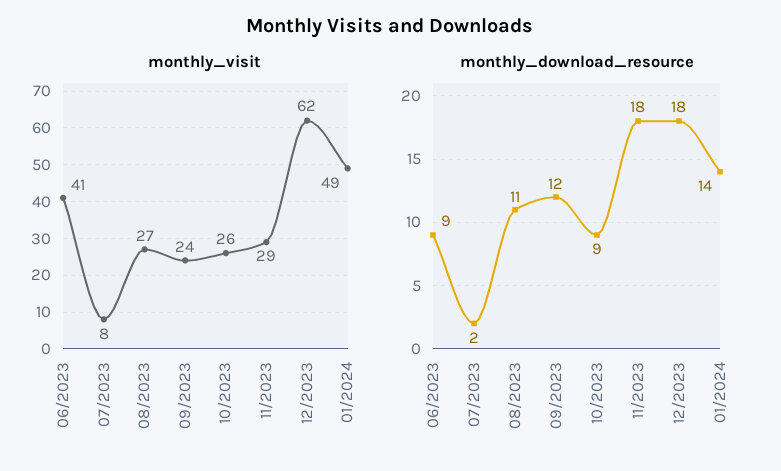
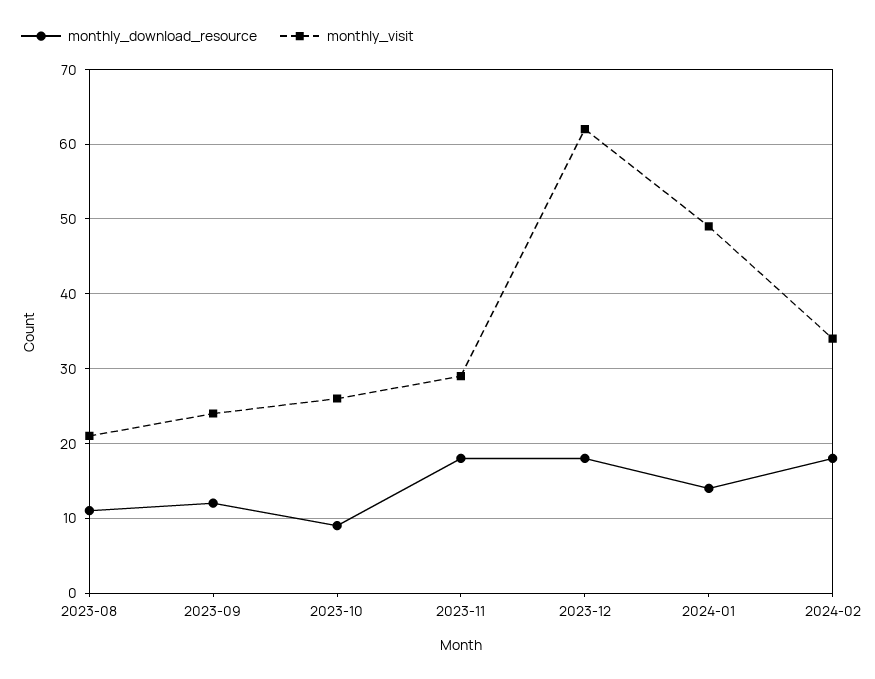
monthly_visit, 06/2023: 41 -> none
monthly_visit, 07/2023: 8 -> none
monthly_visit, 08/2023: 27 -> 21
monthly_download_resource, 06/2023: 9 -> none
monthly_download_resource, 07/2023: 2 -> none
monthly_download_resource, 2024-02: none -> 18
monthly_visit, 2024-02: none -> 34

